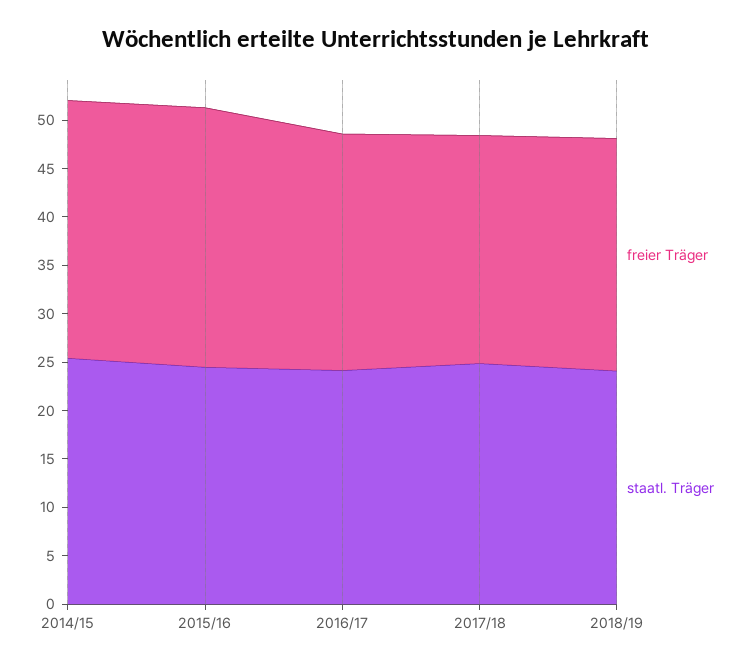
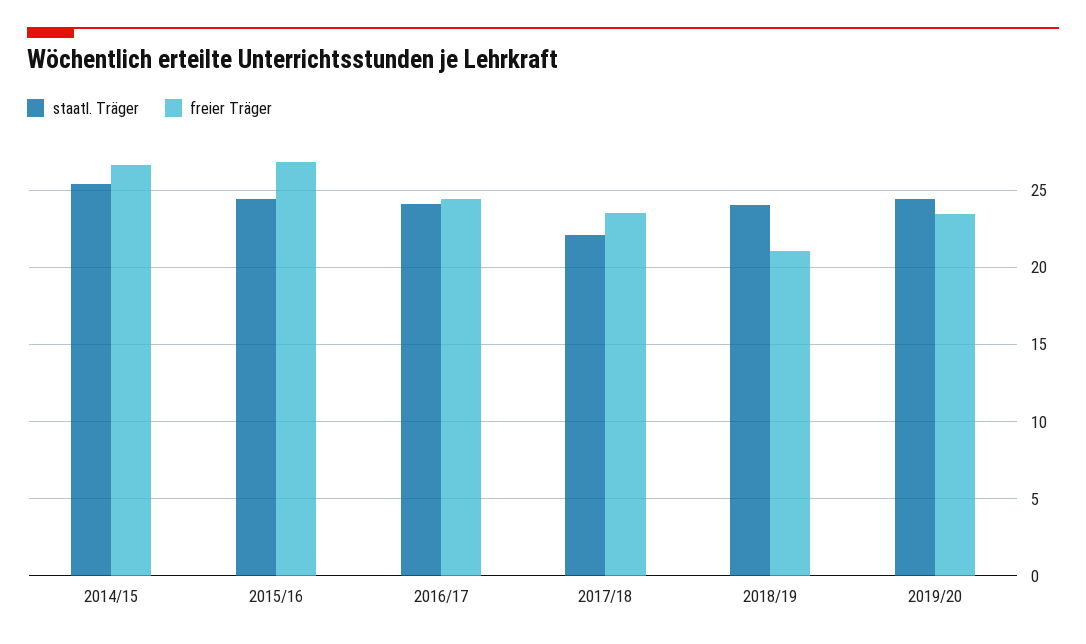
staatl. Träger, 2017/18: 25 -> 22
freier Träger, 2018/19: 24 -> 21
staatl. Träger, 2019/20: none -> 24.5
freier Träger, 2019/20: none -> 23.5

